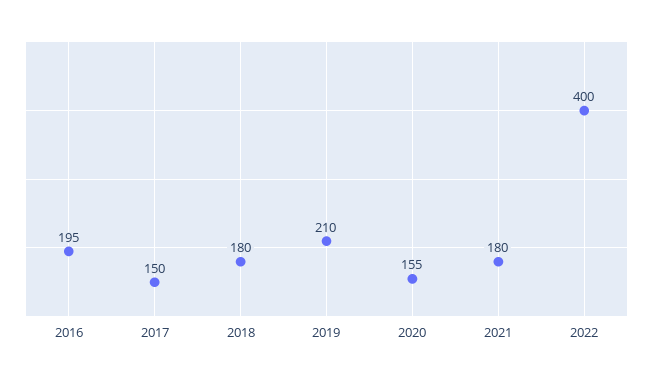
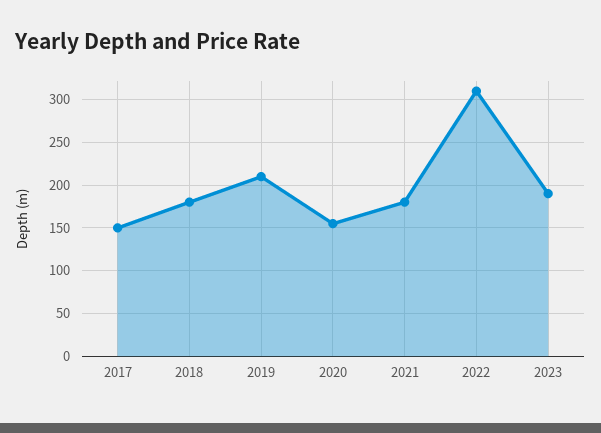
2016: 195 -> none
2022: 400 -> 310
2023: none -> 190

